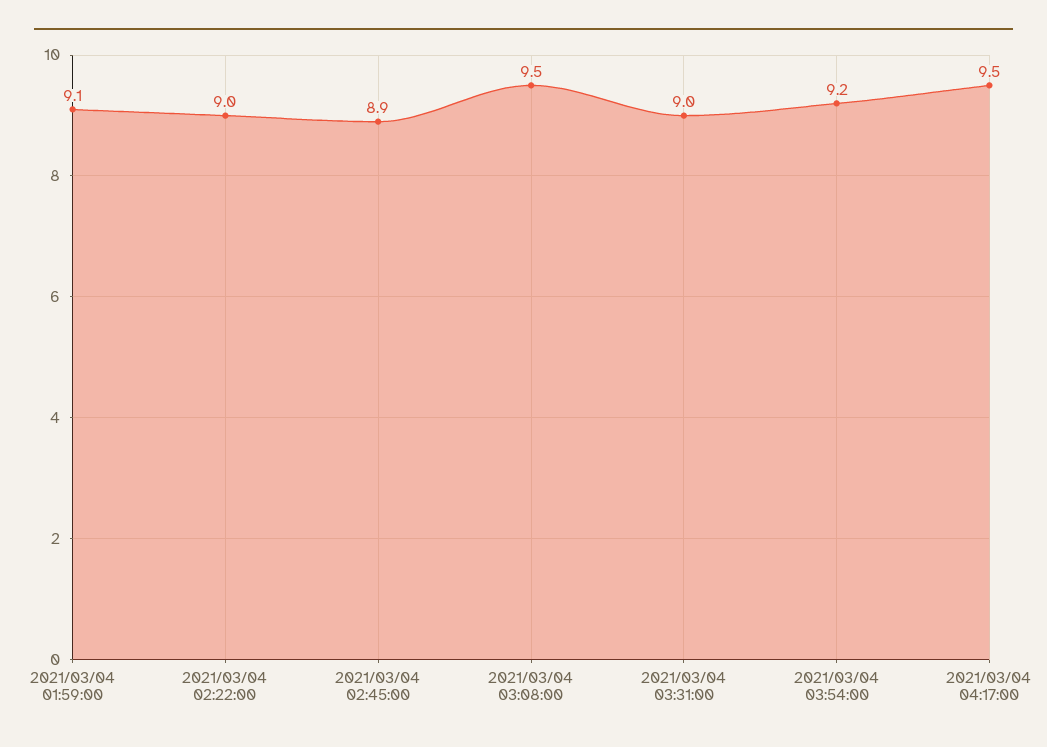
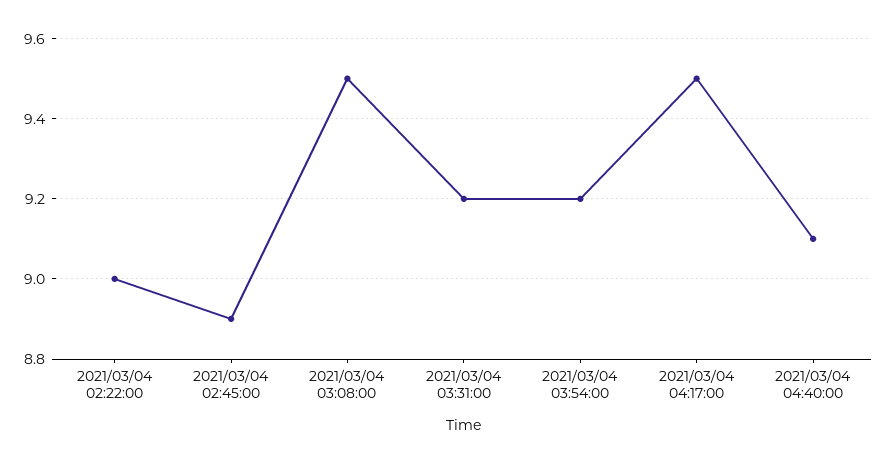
2021/03/04 01:59:00: 9.1 -> none
2021/03/04 03:31:00: 9 -> 9.2
2021/03/04 04:40:00: none -> 9.1

